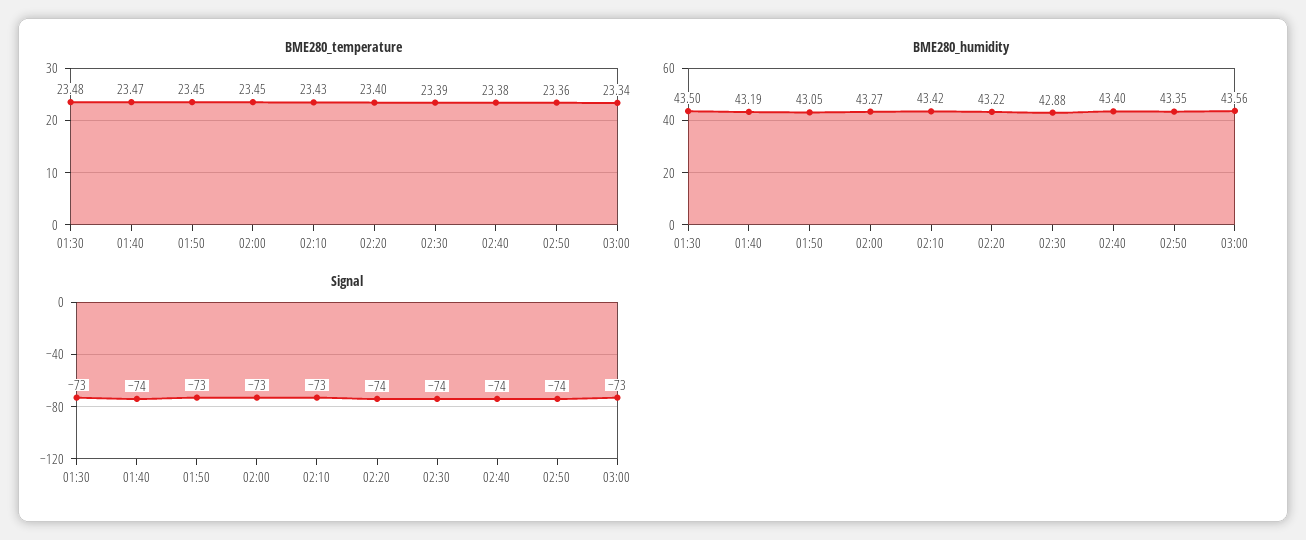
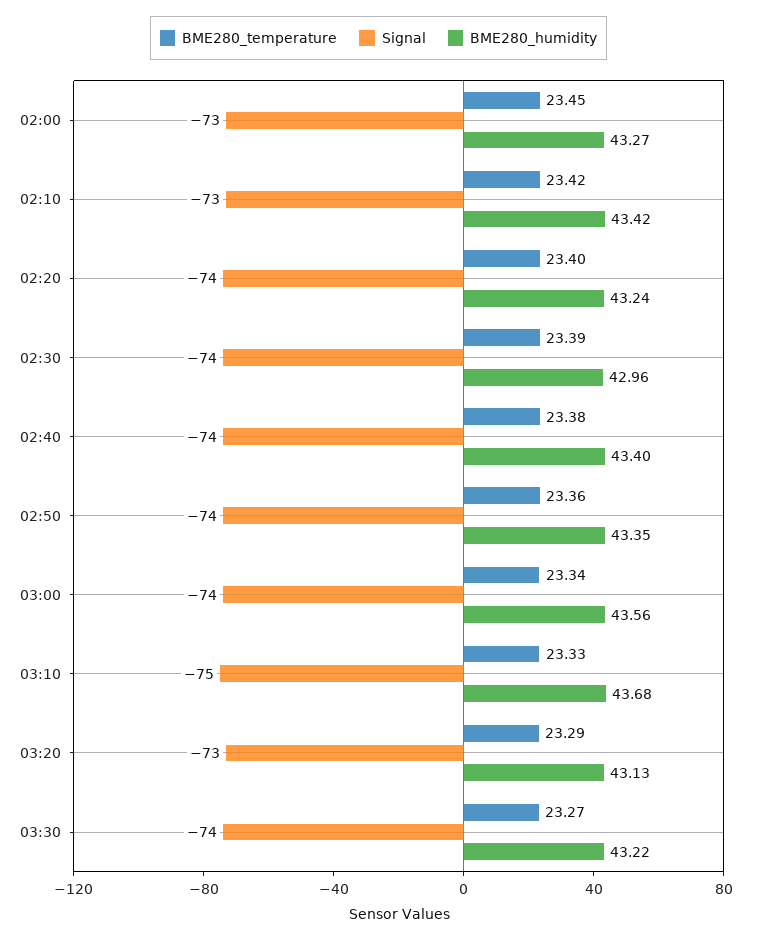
BME280_temperature, 01:30: 23.48 -> none
BME280_temperature, 01:40: 23.47 -> none
BME280_temperature, 01:50: 23.45 -> none
BME280_temperature, 02:10: 23.43 -> 23.42
BME280_humidity, 01:30: 43.5 -> none
BME280_humidity, 01:40: 43.19 -> none
BME280_humidity, 01:50: 43.05 -> none
BME280_humidity, 02:20: 43.22 -> 43.24
BME280_humidity, 02:30: 42.88 -> 42.96
Signal, 01:30: -73 -> none
Signal, 01:40: -74 -> none
Signal, 01:50: -73 -> none
Signal, 03:00: -73 -> -74
BME280_temperature, 03:10: none -> 23.33
Signal, 03:10: none -> -75
BME280_humidity, 03:10: none -> 43.68
BME280_temperature, 03:20: none -> 23.29
Signal, 03:20: none -> -73
BME280_humidity, 03:20: none -> 43.13
BME280_temperature, 03:30: none -> 23.27
Signal, 03:30: none -> -74
BME280_humidity, 03:30: none -> 43.22

